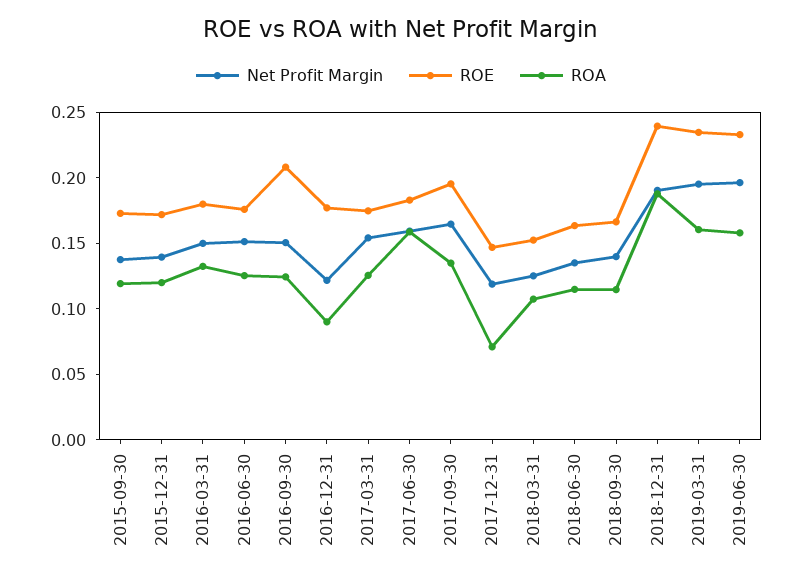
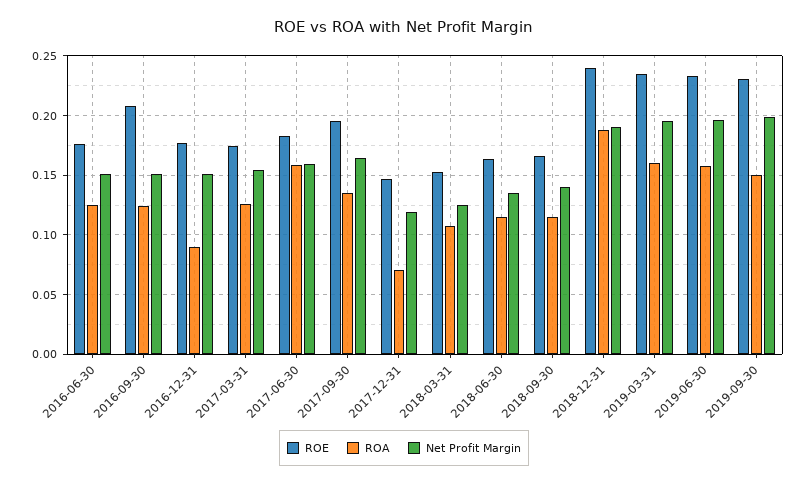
Net Profit Margin, 2015-09-30: 0.14 -> none
ROE, 2015-09-30: 0.17 -> none
ROA, 2015-09-30: 0.12 -> none
Net Profit Margin, 2015-12-31: 0.14 -> none
ROE, 2015-12-31: 0.17 -> none
ROA, 2015-12-31: 0.12 -> none
Net Profit Margin, 2016-03-31: 0.15 -> none
ROE, 2016-03-31: 0.18 -> none
ROA, 2016-03-31: 0.13 -> none
Net Profit Margin, 2016-12-31: 0.12 -> 0.15
ROE, 2019-09-30: none -> 0.23
ROA, 2019-09-30: none -> 0.15
Net Profit Margin, 2019-09-30: none -> 0.2

